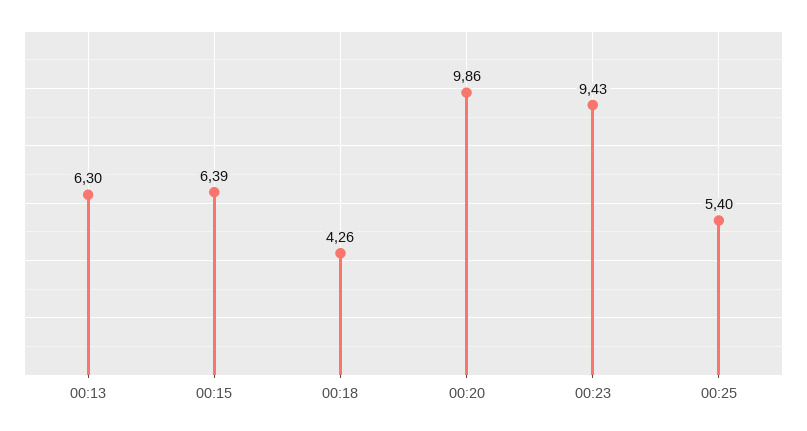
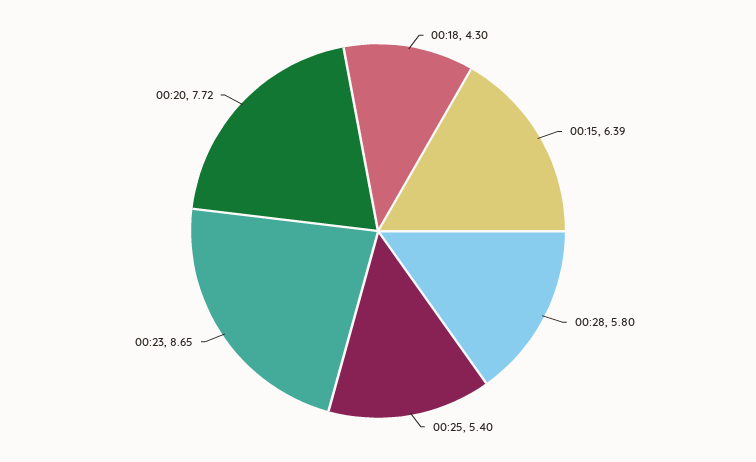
00:13: 6.3 -> none
00:18: 4.26 -> 4.3
00:20: 9.86 -> 7.72
00:23: 9.43 -> 8.65
00:28: none -> 5.8

